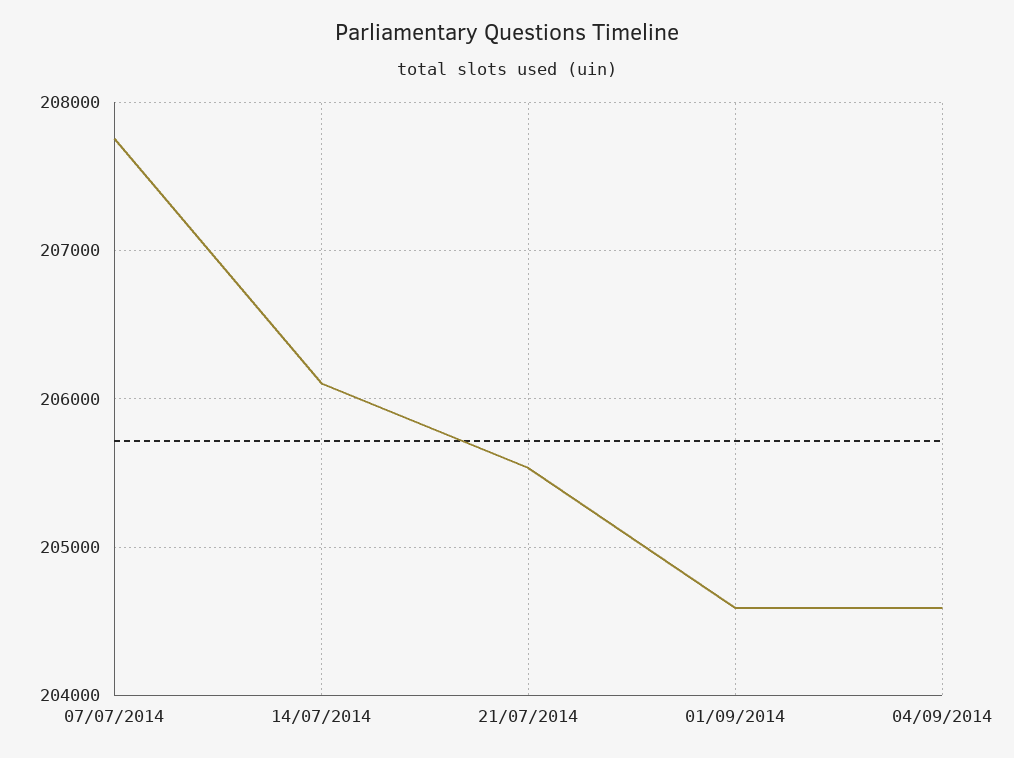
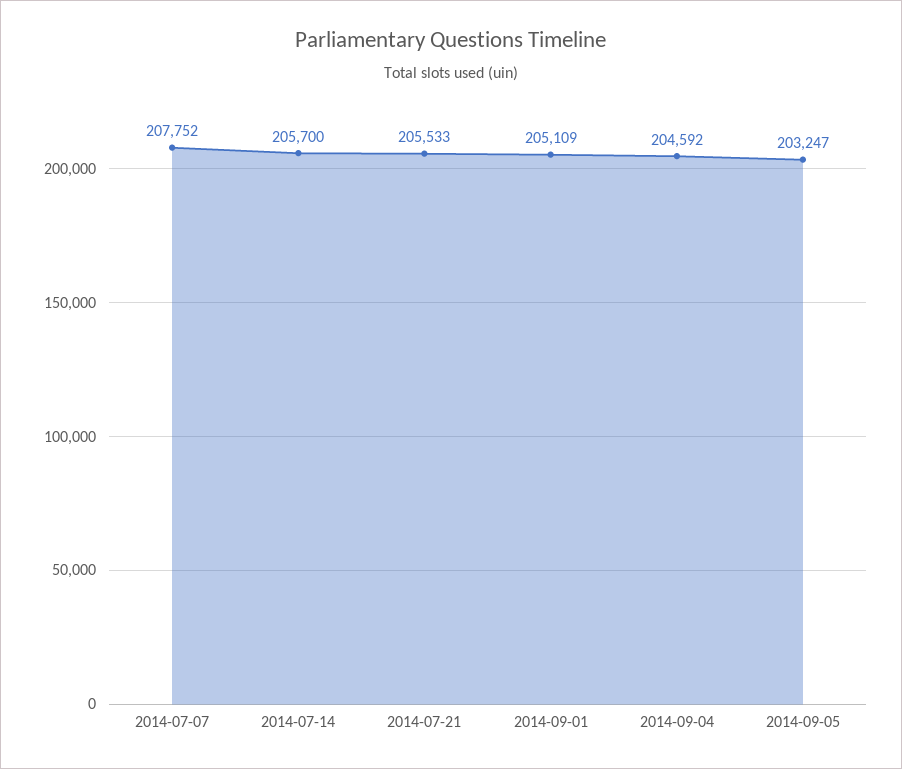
14/07/2014: 206100 -> 205700
01/09/2014: 204600 -> 205109
2014-09-05: none -> 203247

